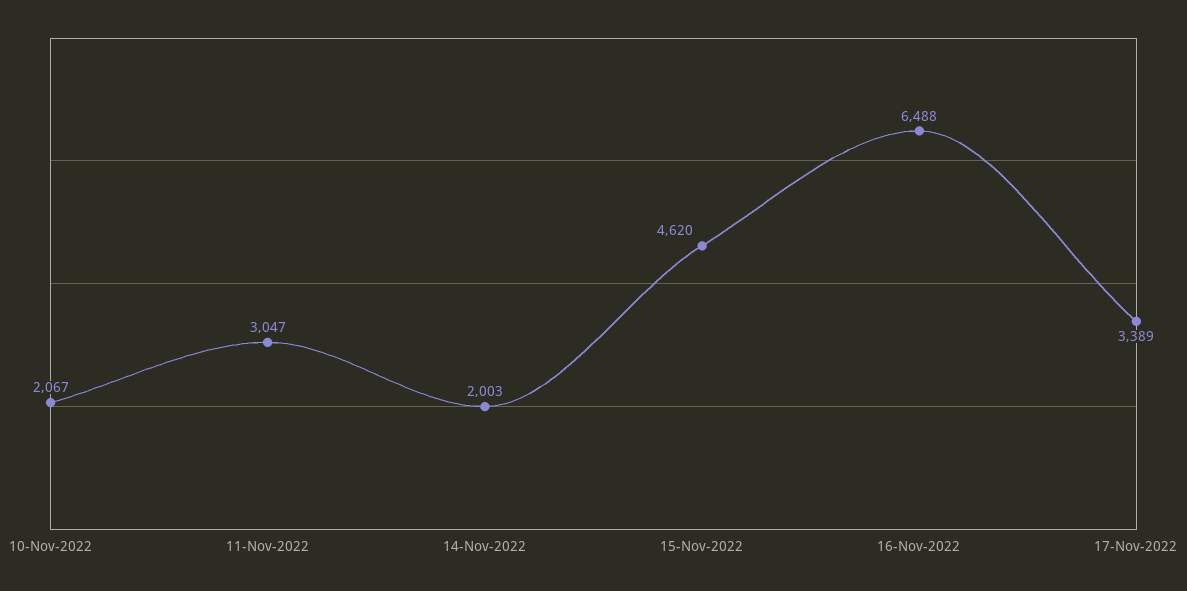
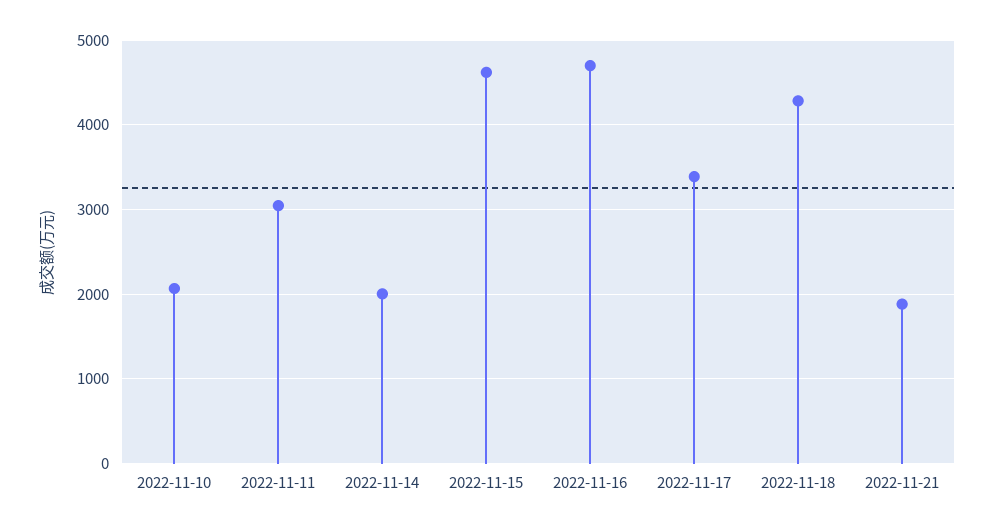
16-Nov-2022: 6488 -> 4700
2022-11-18: none -> 4300
2022-11-21: none -> 1900

